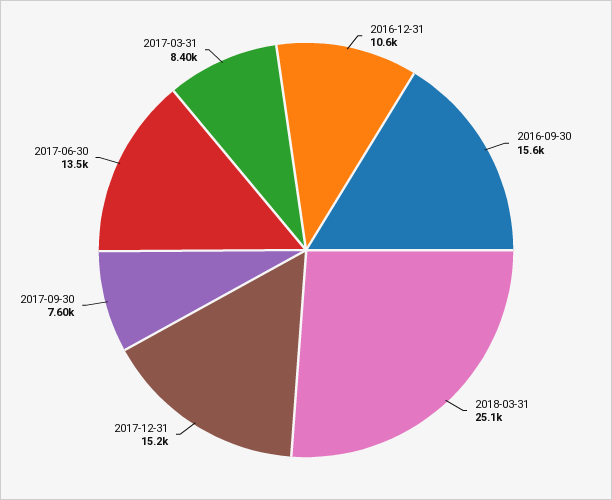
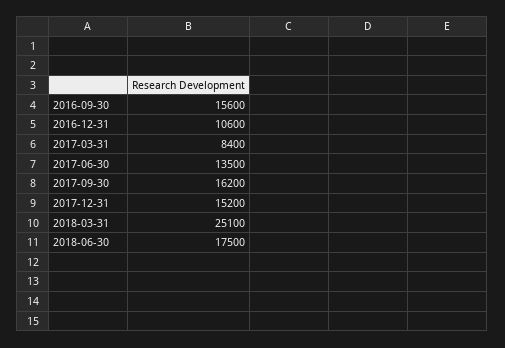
2017-09-30: 7600 -> 16200
2018-06-30: none -> 17500

